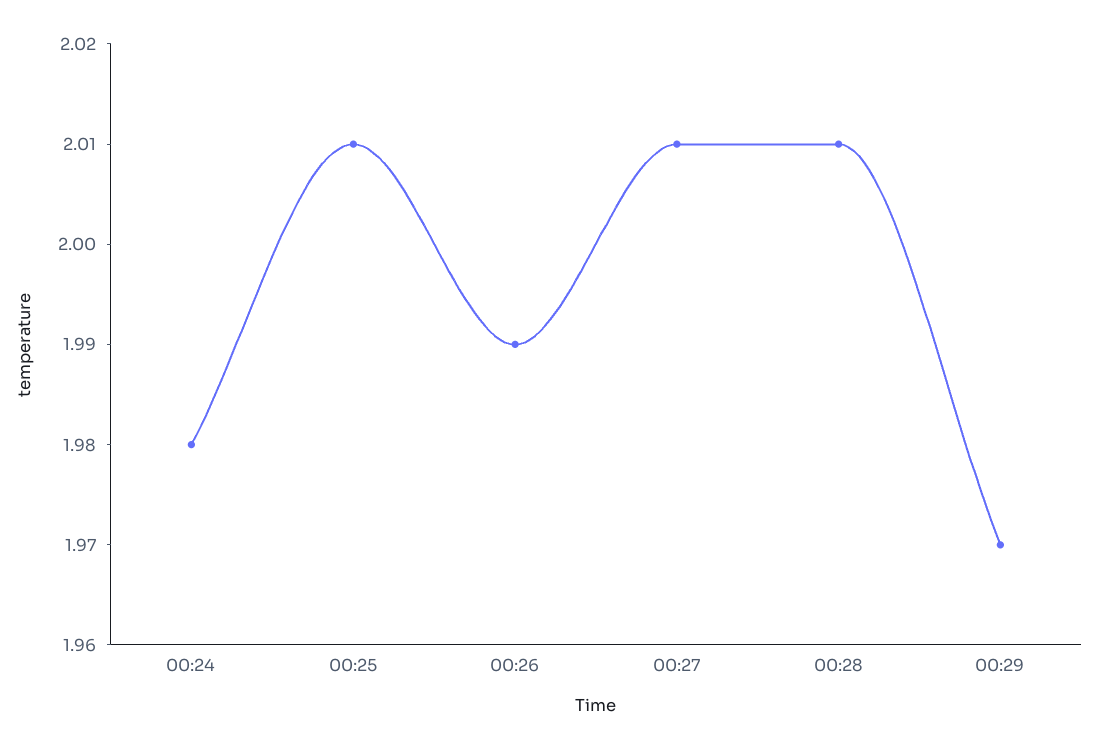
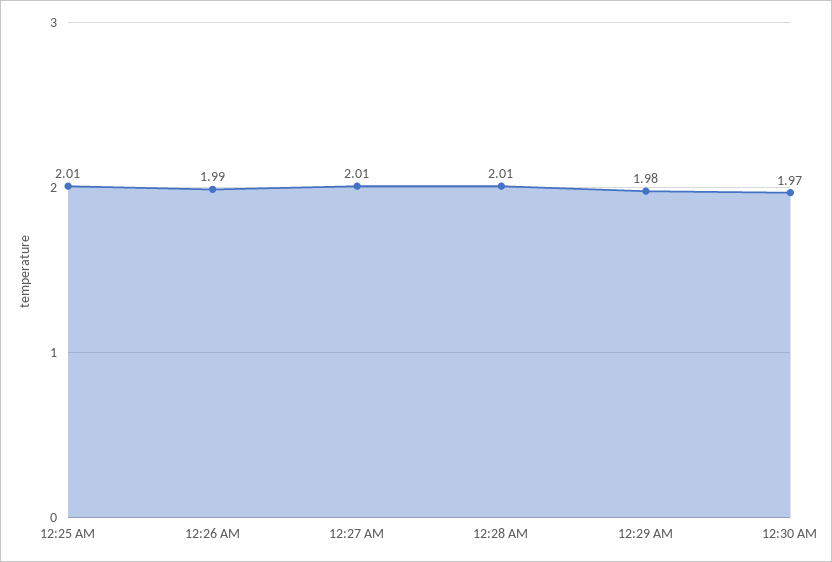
00:24: 1.98 -> none
00:29: 1.97 -> 1.98
12:30 AM: none -> 1.97

